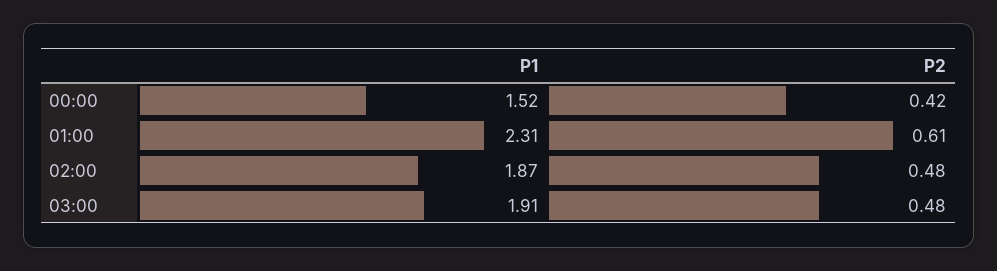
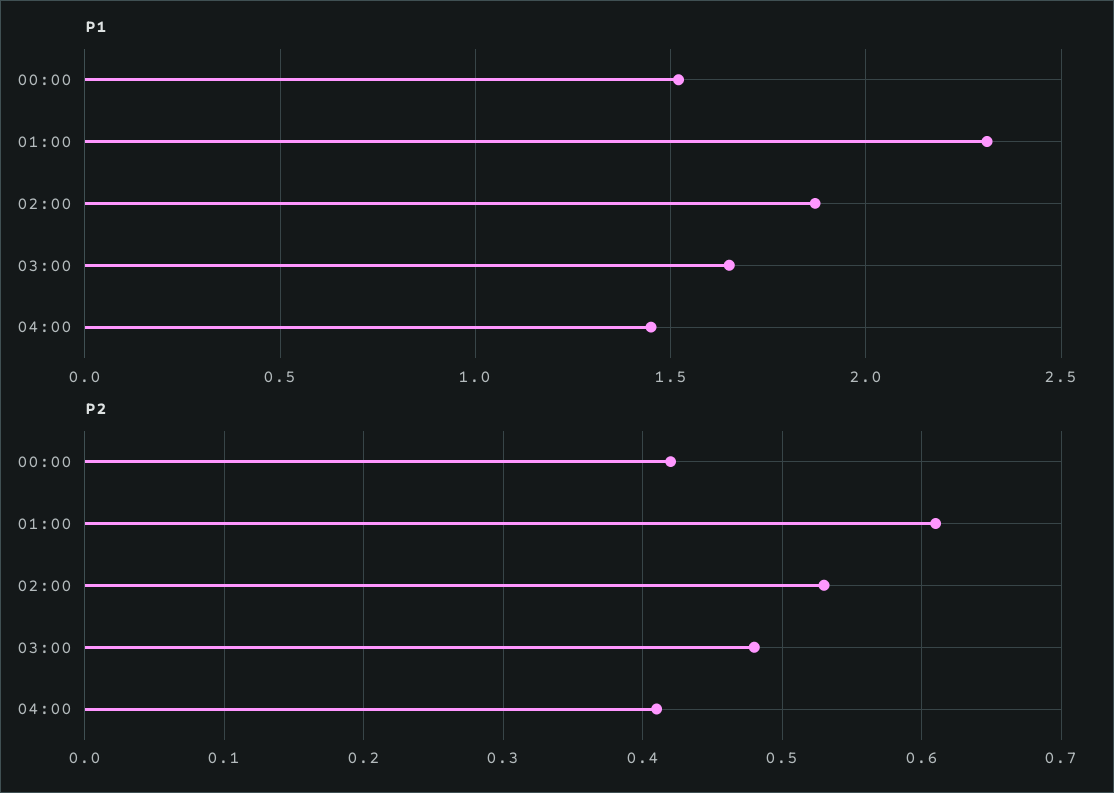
P2, 02:00: 0.48 -> 0.53
P1, 03:00: 1.91 -> 1.65
P1, 04:00: none -> 1.45
P2, 04:00: none -> 0.41

